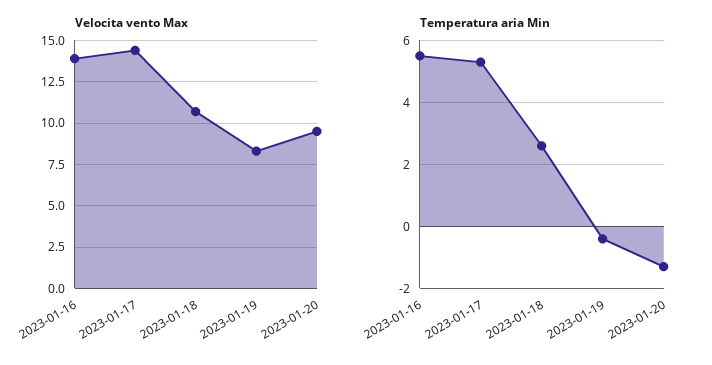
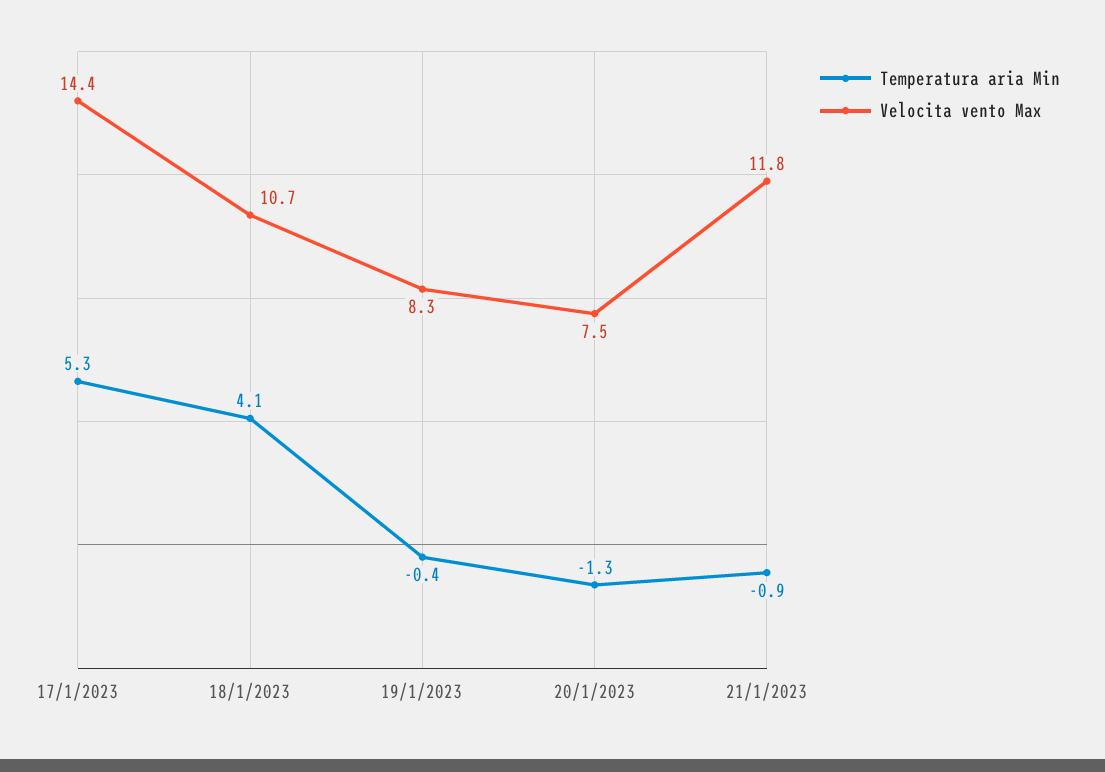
Velocita vento Max, 2023-01-16: 14 -> none
Velocita vento Max, 2023-01-20: 9.5 -> 7.5
Temperatura aria Min, 2023-01-16: 5.5 -> none
Temperatura aria Min, 2023-01-18: 2.5 -> 4.1
Temperatura aria Min, 21/1/2023: none -> -0.9
Velocita vento Max, 21/1/2023: none -> 11.8

